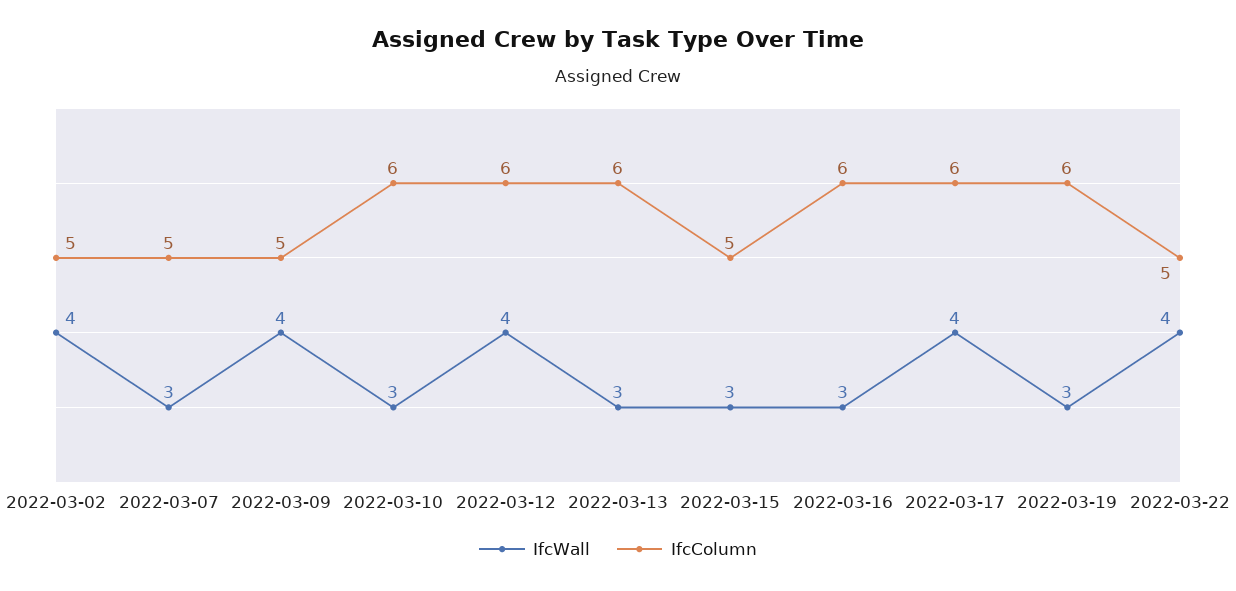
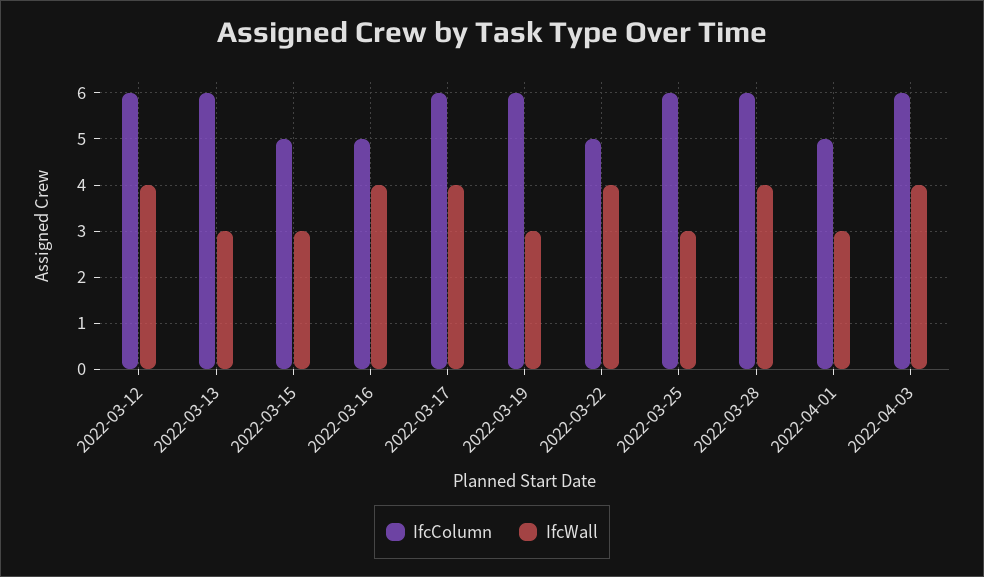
IfcWall, 2022-03-02: 4 -> none
IfcColumn, 2022-03-02: 5 -> none
IfcWall, 2022-03-07: 3 -> none
IfcColumn, 2022-03-07: 5 -> none
IfcWall, 2022-03-09: 4 -> none
IfcColumn, 2022-03-09: 5 -> none
IfcWall, 2022-03-10: 3 -> none
IfcColumn, 2022-03-10: 6 -> none
IfcWall, 2022-03-16: 3 -> 4
IfcColumn, 2022-03-16: 6 -> 5
IfcColumn, 2022-03-25: none -> 6
IfcWall, 2022-03-25: none -> 3
IfcColumn, 2022-03-28: none -> 6
IfcWall, 2022-03-28: none -> 4
IfcColumn, 2022-04-01: none -> 5
IfcWall, 2022-04-01: none -> 3
IfcColumn, 2022-04-03: none -> 6
IfcWall, 2022-04-03: none -> 4

